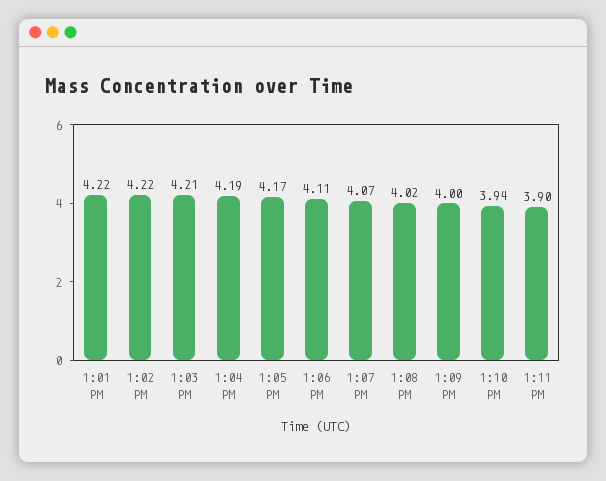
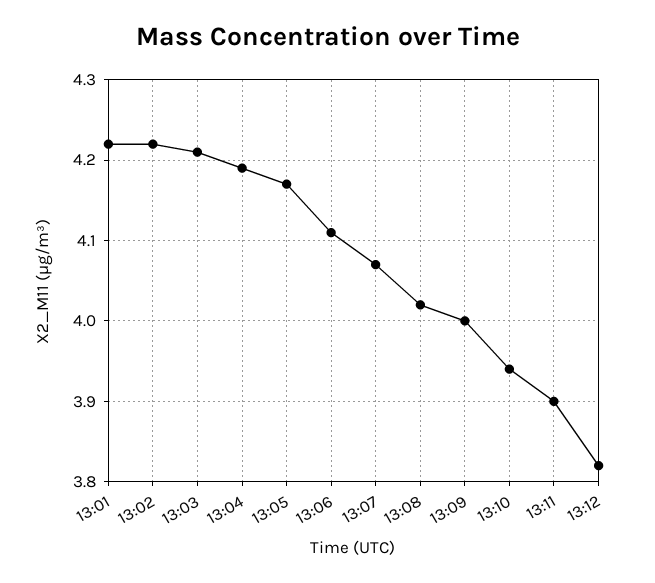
13:12: none -> 3.82

